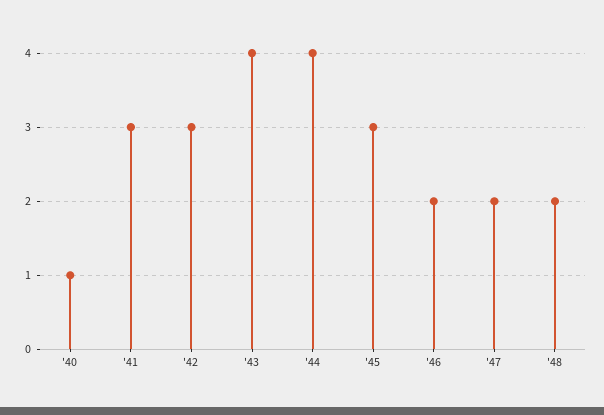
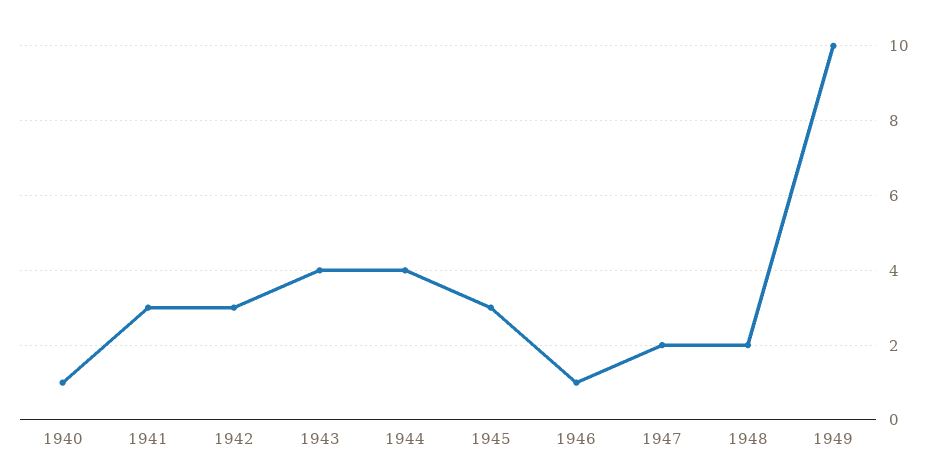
'46: 2 -> 1
1949: none -> 10

